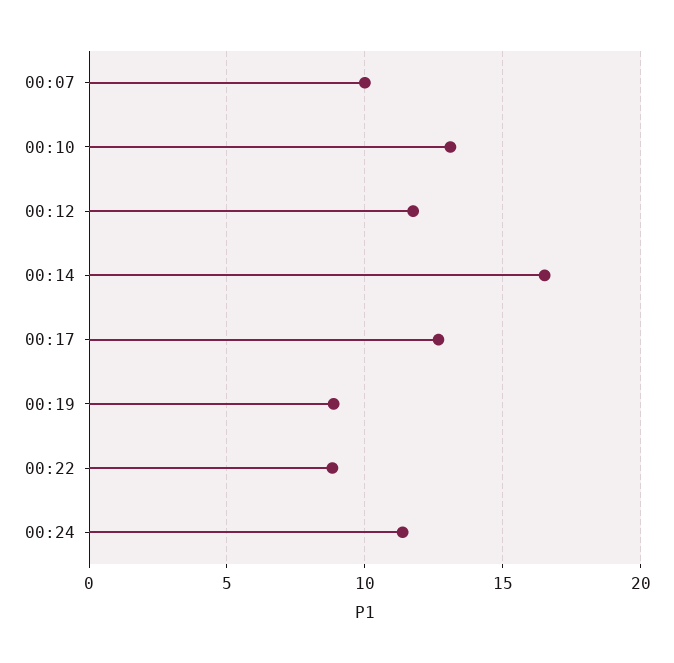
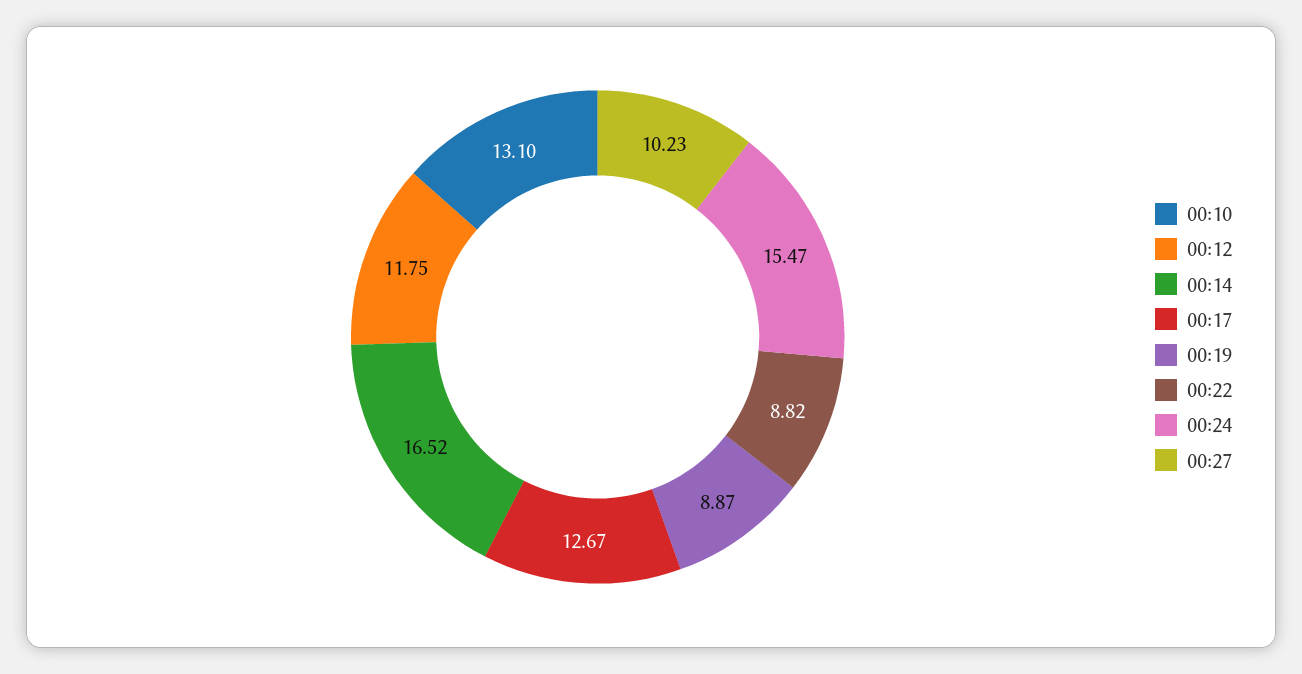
00:07: 10 -> none
00:24: 11.5 -> 15.47
00:27: none -> 10.23

